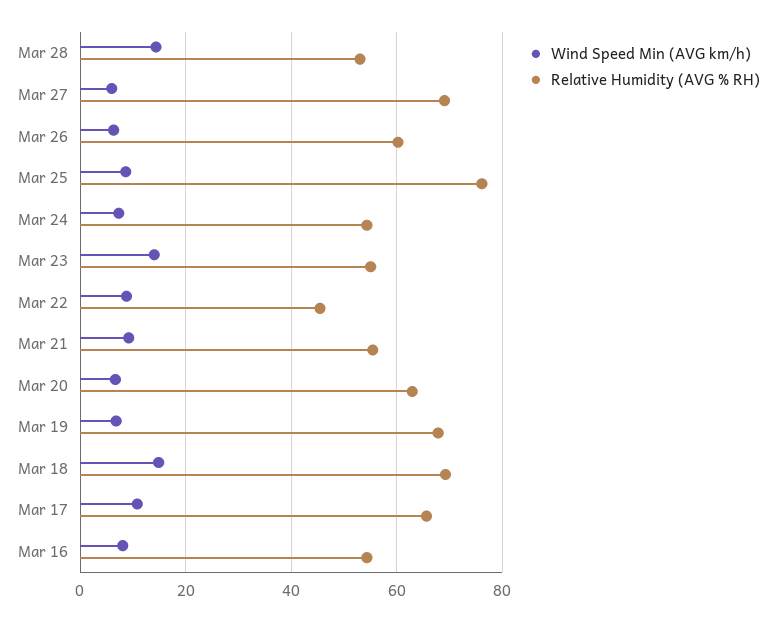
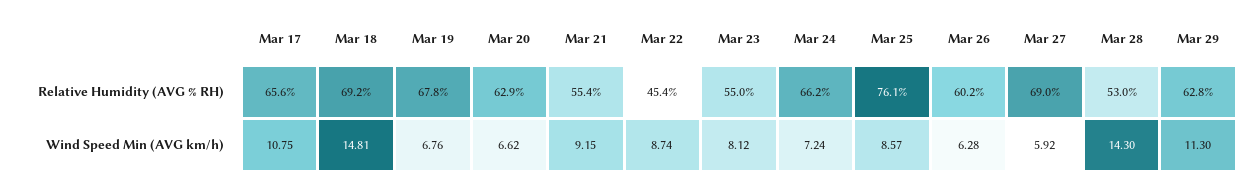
Relative Humidity (AVG % RH), Mar 24: 54 -> 66.2
Wind Speed Min (AVG km/h), Mar 23: 14 -> 8.12
Wind Speed Min (AVG km/h), Mar 16: 8 -> none
Relative Humidity (AVG % RH), Mar 16: 54 -> none
Relative Humidity (AVG % RH), Mar 29: none -> 62.8
Wind Speed Min (AVG km/h), Mar 29: none -> 11.3

